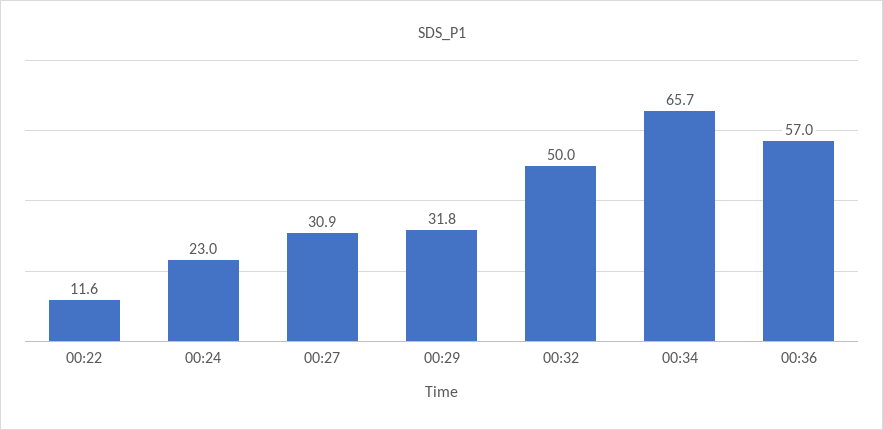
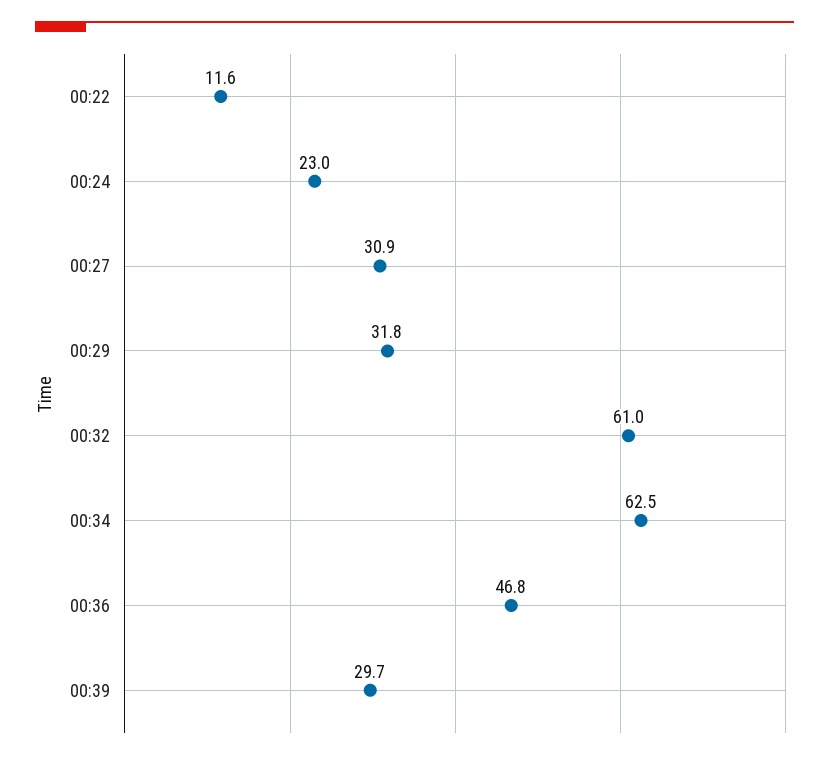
00:32: 50 -> 61
00:34: 65.7 -> 62.5
00:36: 57 -> 46.8
00:39: none -> 29.7

